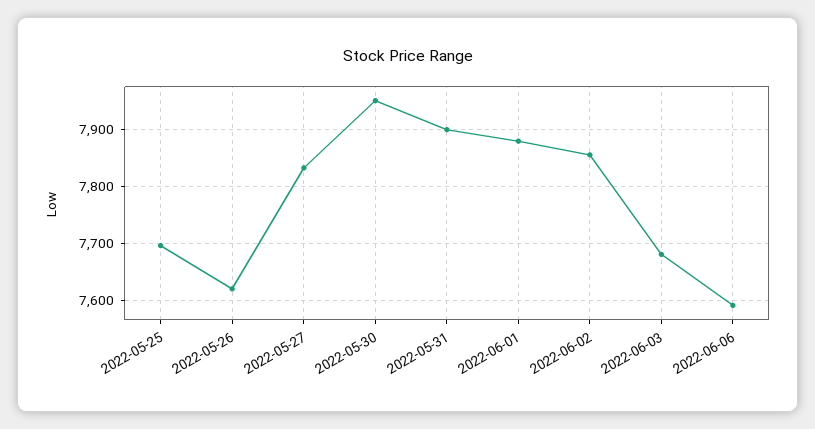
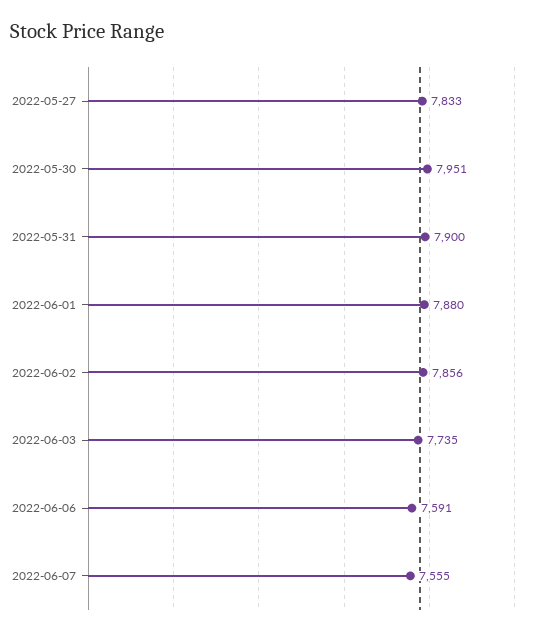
2022-05-25: 7700 -> none
2022-05-26: 7620 -> none
2022-06-03: 7680 -> 7735
2022-06-07: none -> 7555

